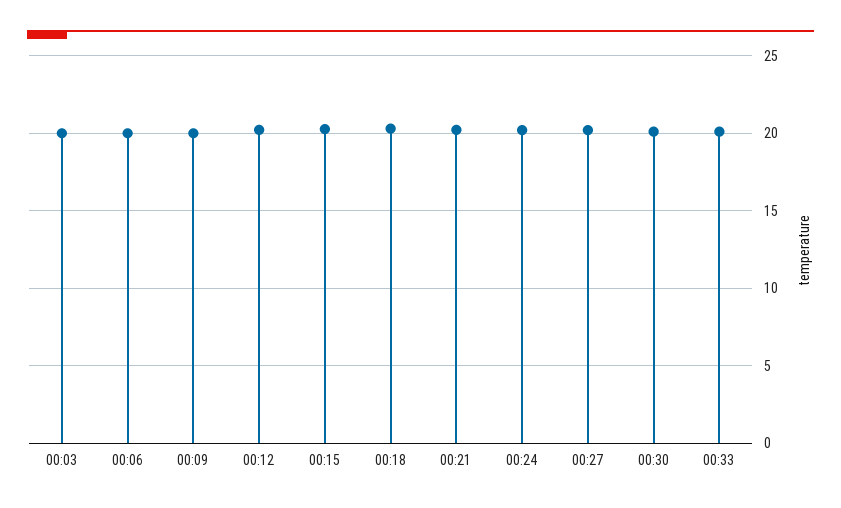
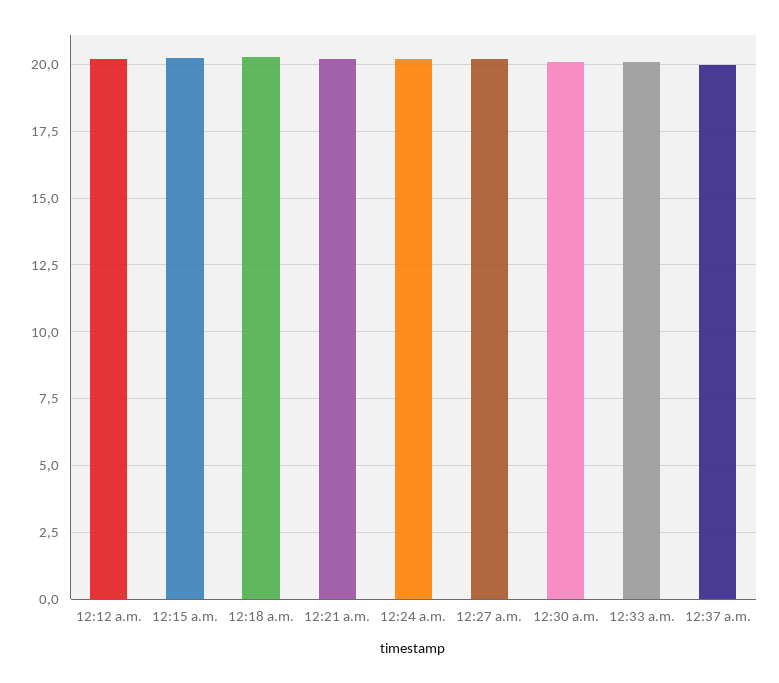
00:03: 20 -> none
00:06: 20 -> none
00:09: 20 -> none
12:37 a.m.: none -> 20

